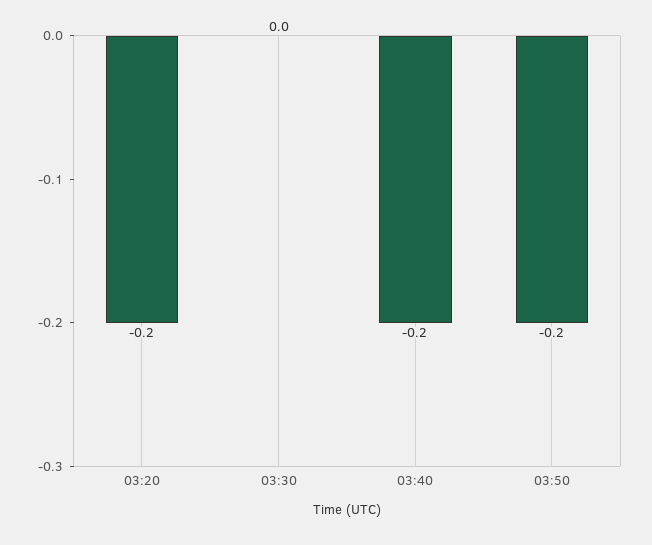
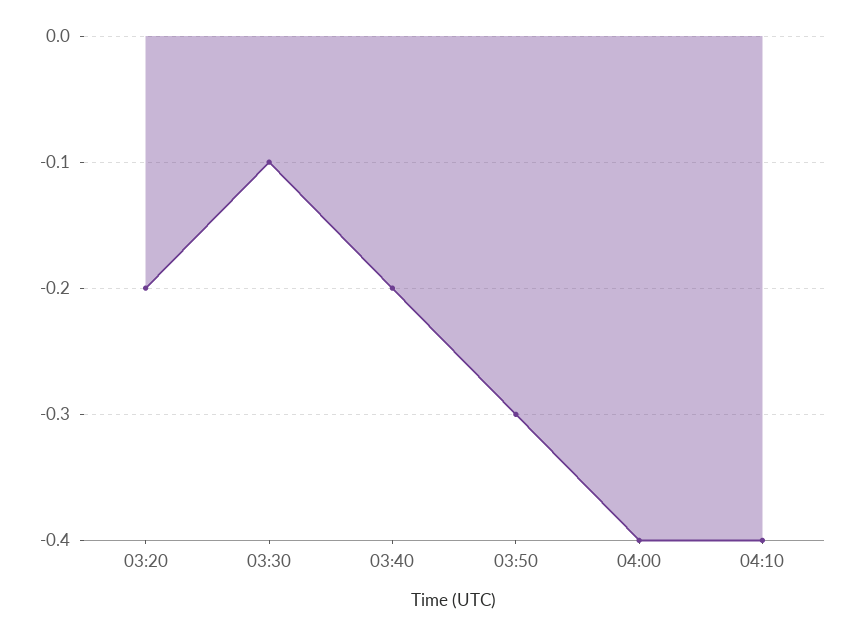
03:30: 0 -> -0.1
03:50: -0.2 -> -0.3
04:00: none -> -0.4
04:10: none -> -0.4

